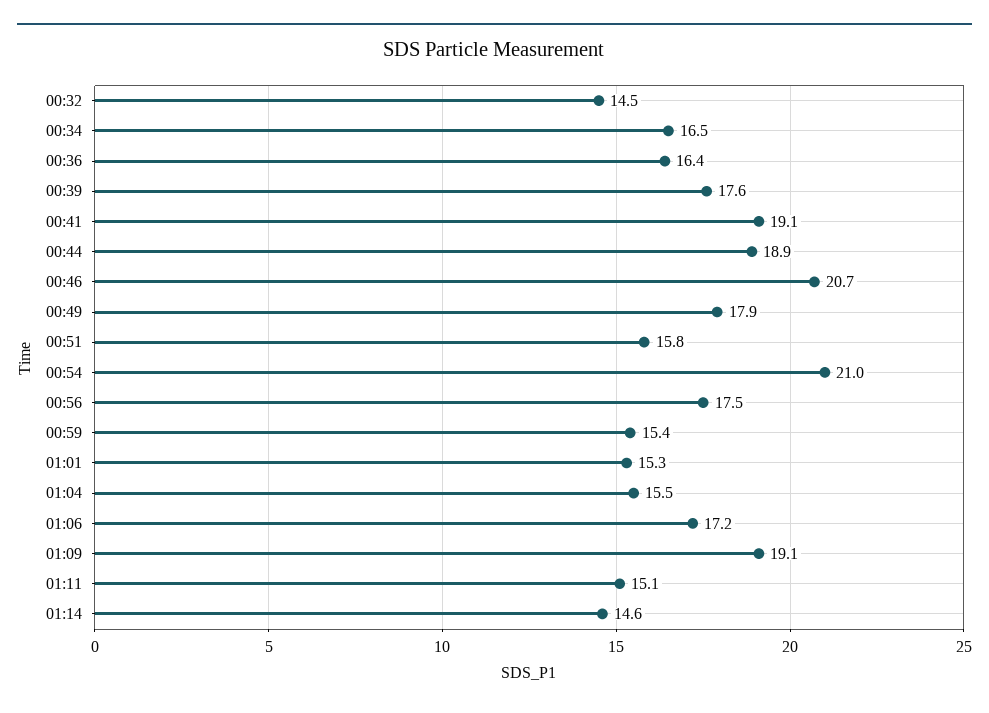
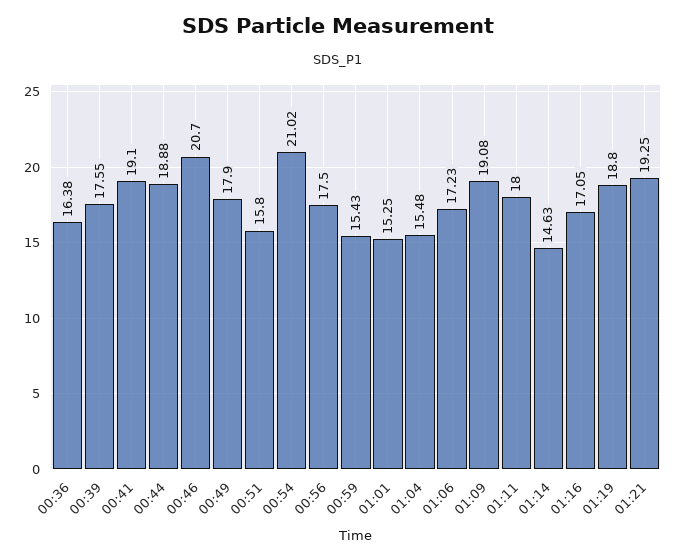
00:32: 14.5 -> none
00:34: 16.5 -> none
01:11: 15.1 -> 18
01:16: none -> 17.05
01:19: none -> 18.8
01:21: none -> 19.25

